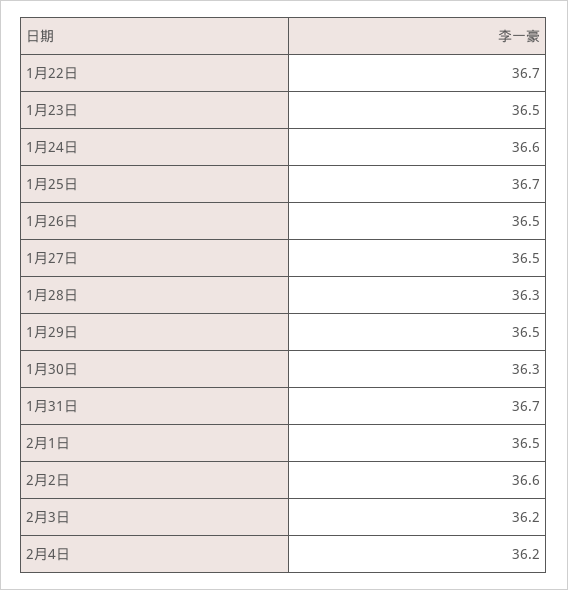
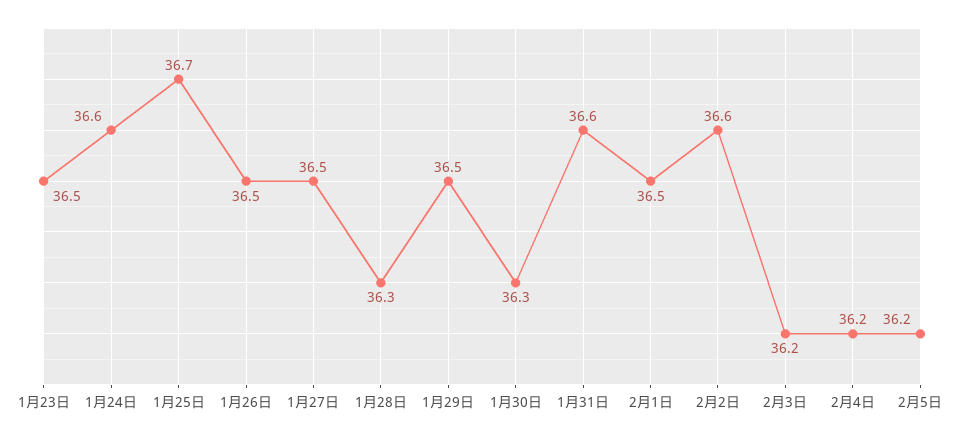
1月22日: 36.7 -> none
1月31日: 36.7 -> 36.6
2月5日: none -> 36.2

